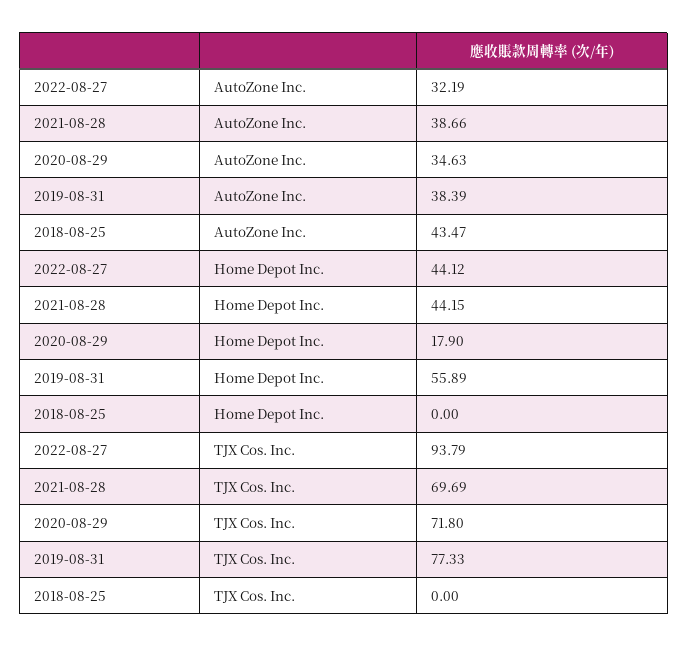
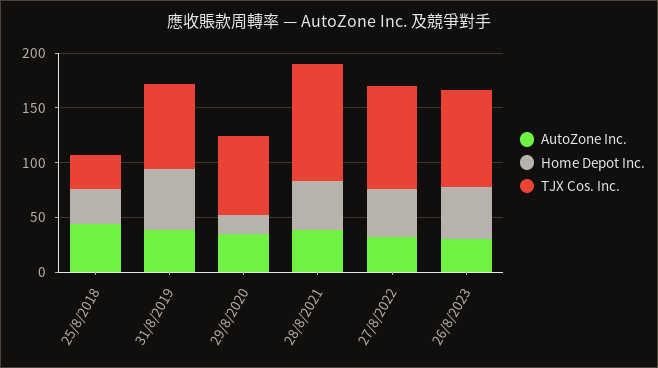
Home Depot Inc., 2018-08-25: 0 -> 30
TJX Cos. Inc., 2021-08-28: 69.69 -> 110
TJX Cos. Inc., 2018-08-25: 0 -> 30
AutoZone Inc., 26/8/2023: none -> 30
Home Depot Inc., 26/8/2023: none -> 50
TJX Cos. Inc., 26/8/2023: none -> 90

